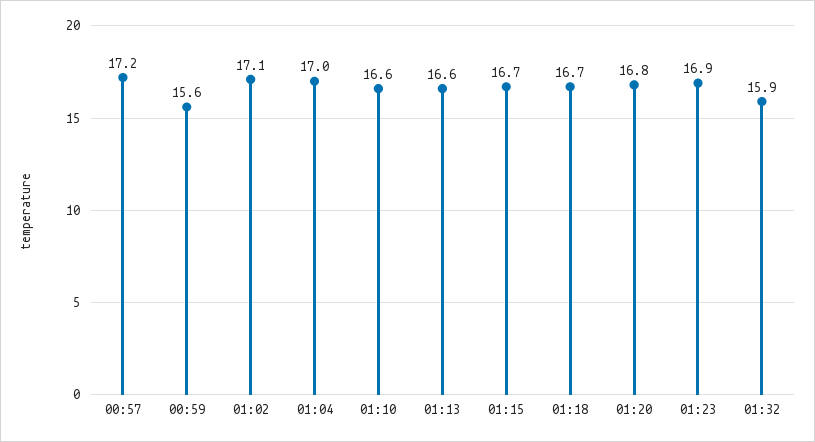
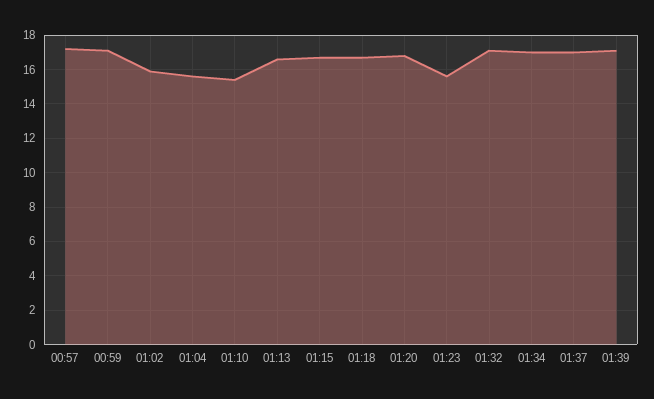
00:59: 15.6 -> 17
01:02: 17.1 -> 16
01:04: 17 -> 15.5
01:10: 16.6 -> 15.5
01:23: 16.9 -> 15.5
01:32: 15.9 -> 17
01:34: none -> 17
01:37: none -> 17
01:39: none -> 17

